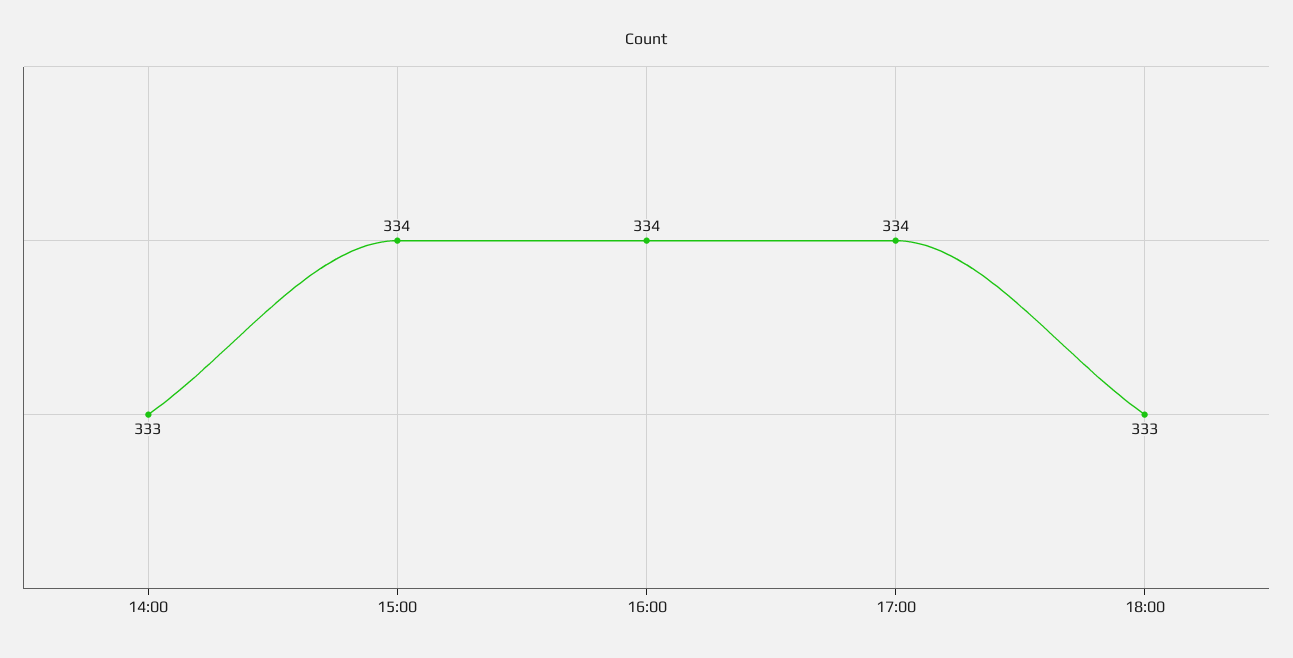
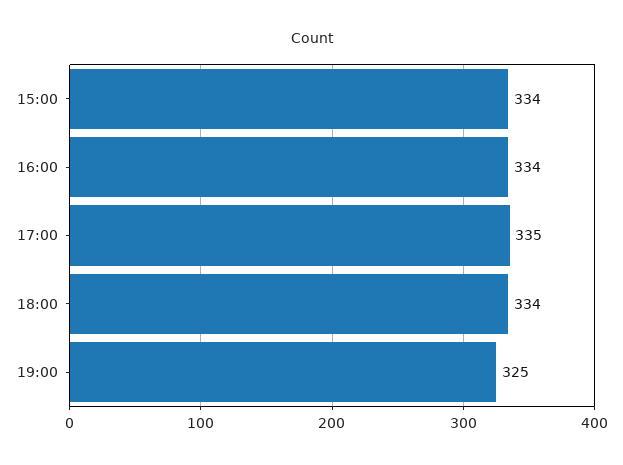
14:00: 333 -> none
17:00: 334 -> 335
18:00: 333 -> 334
19:00: none -> 325

